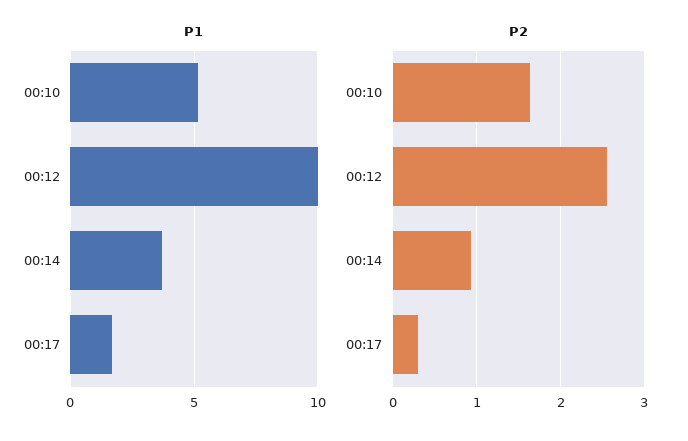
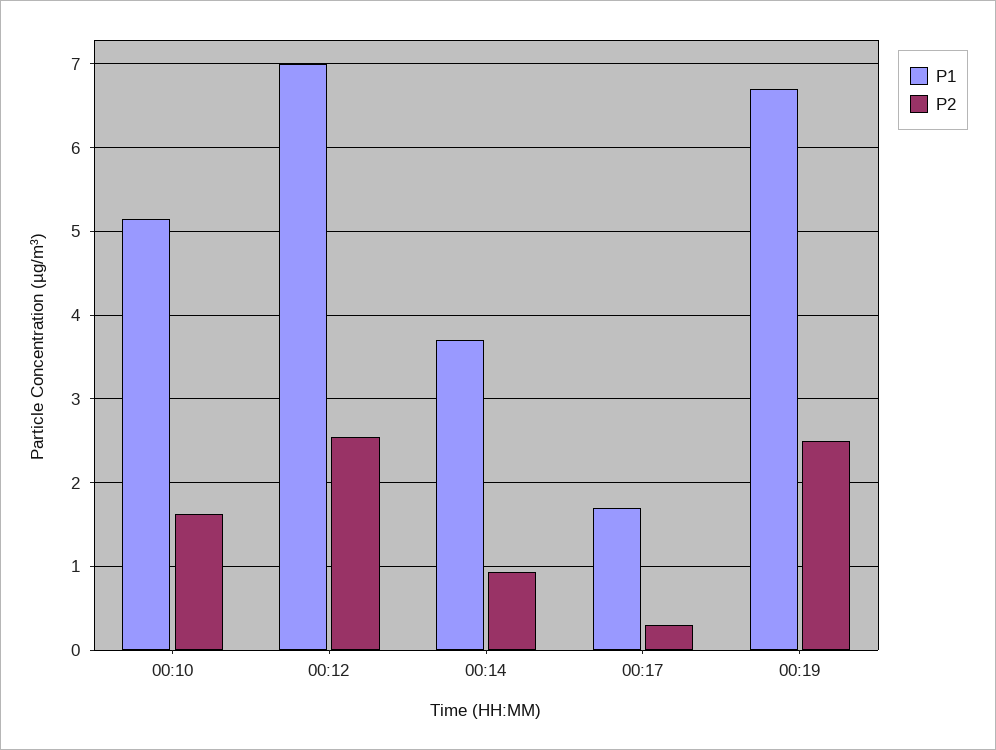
P1, 00:12: 10 -> 7
P1, 00:19: none -> 6.7
P2, 00:19: none -> 2.5

